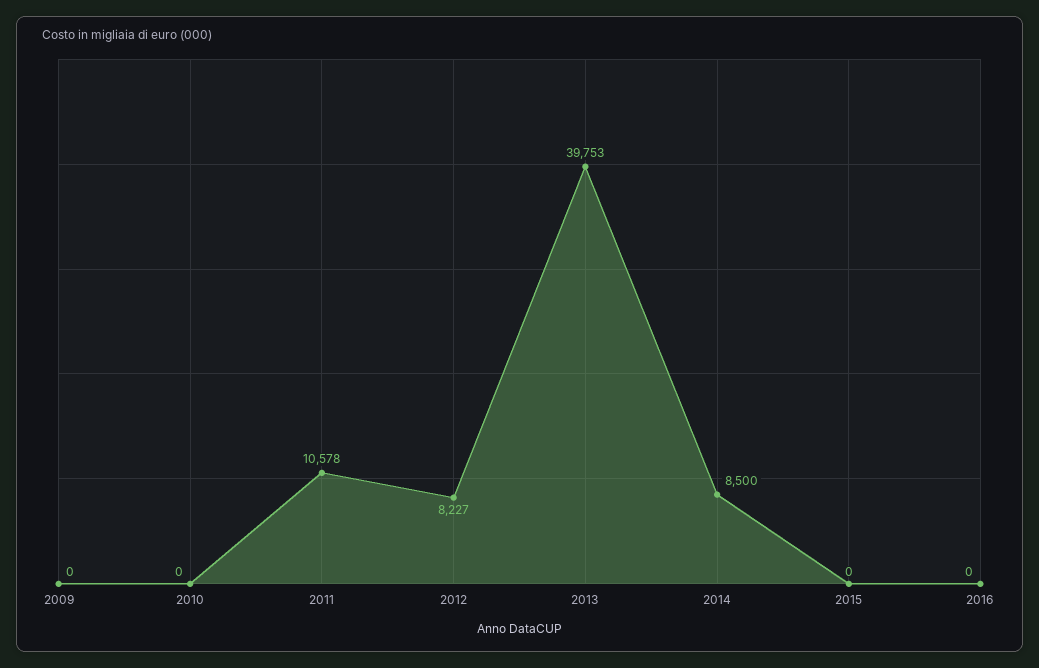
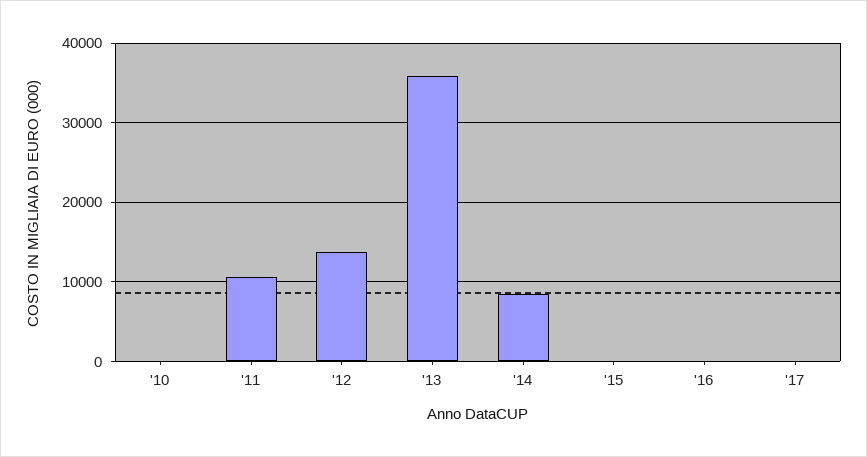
2009: 0 -> none
2012: 8227 -> 14000
2013: 39753 -> 36000
'17: none -> 0

